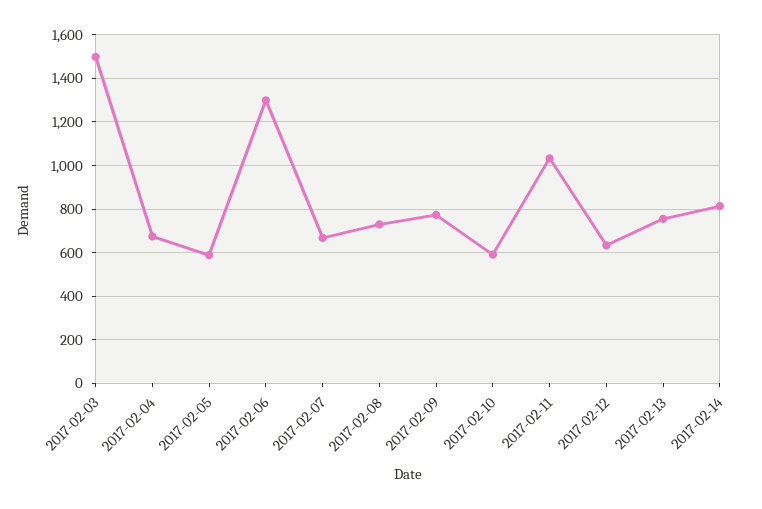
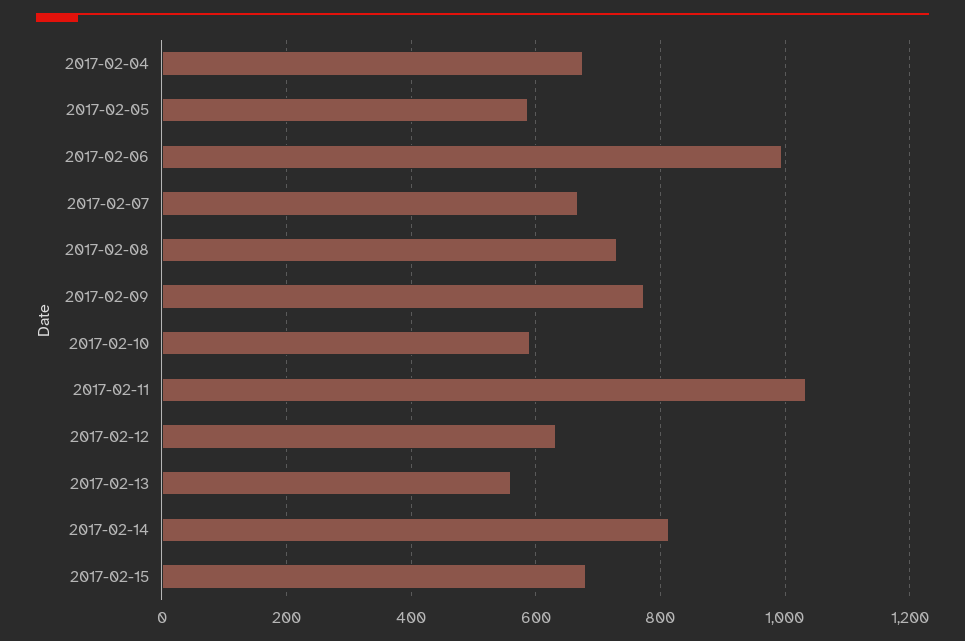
2017-02-03: 1500 -> none
2017-02-06: 1300 -> 1000
2017-02-13: 750 -> 560
2017-02-15: none -> 680

